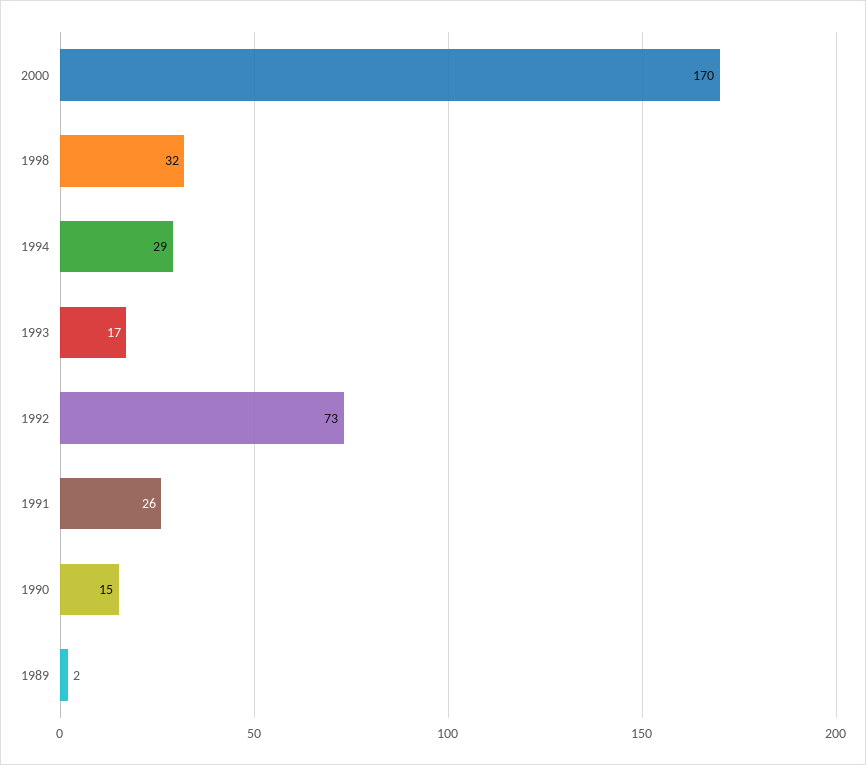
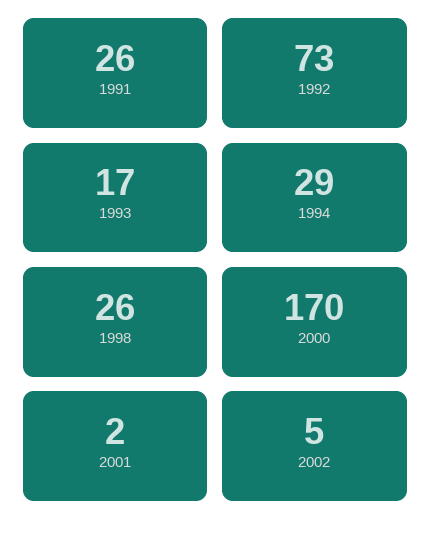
1998: 32 -> 26
1990: 15 -> none
1989: 2 -> none
2001: none -> 2
2002: none -> 5

